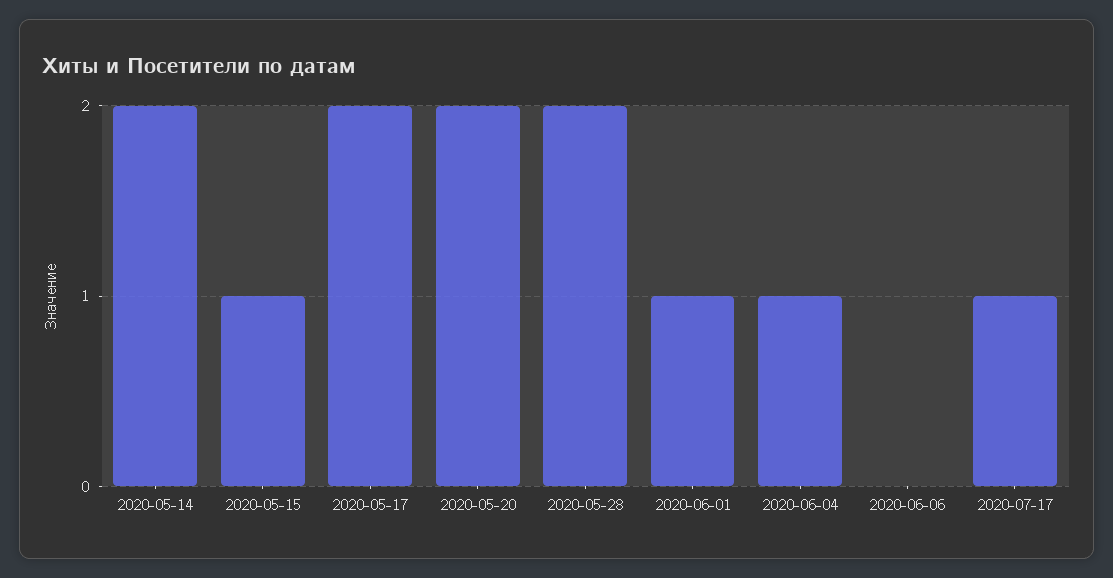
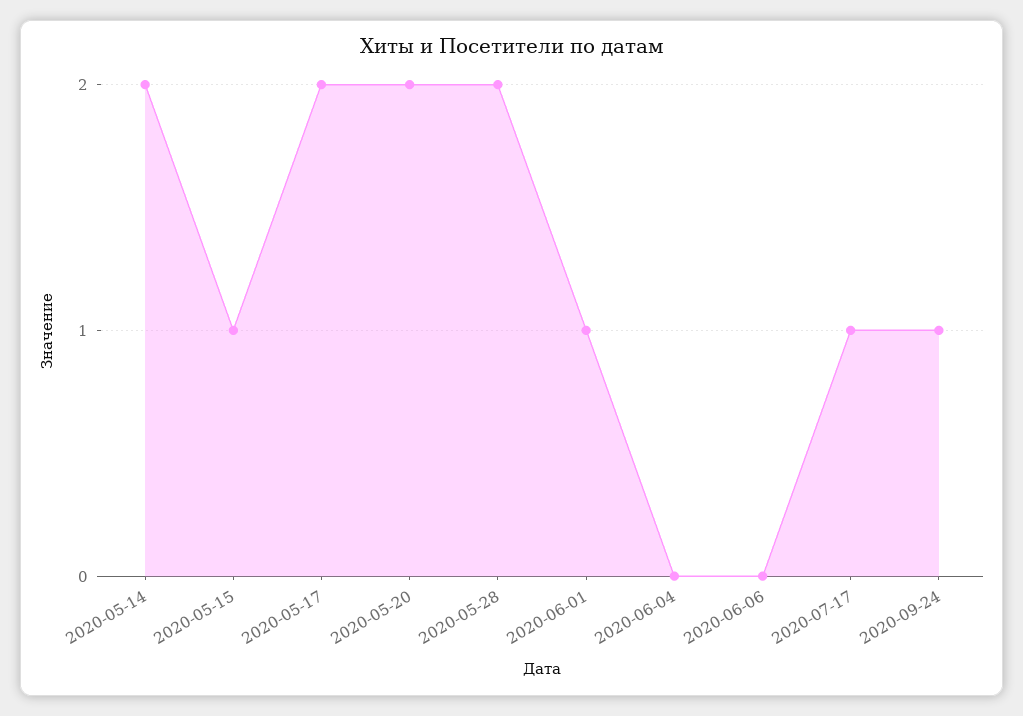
2020-06-04: 1 -> 0
2020-09-24: none -> 1

